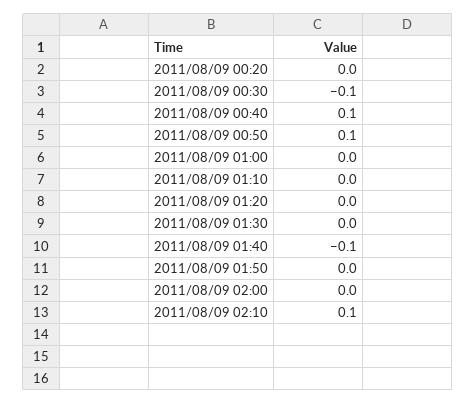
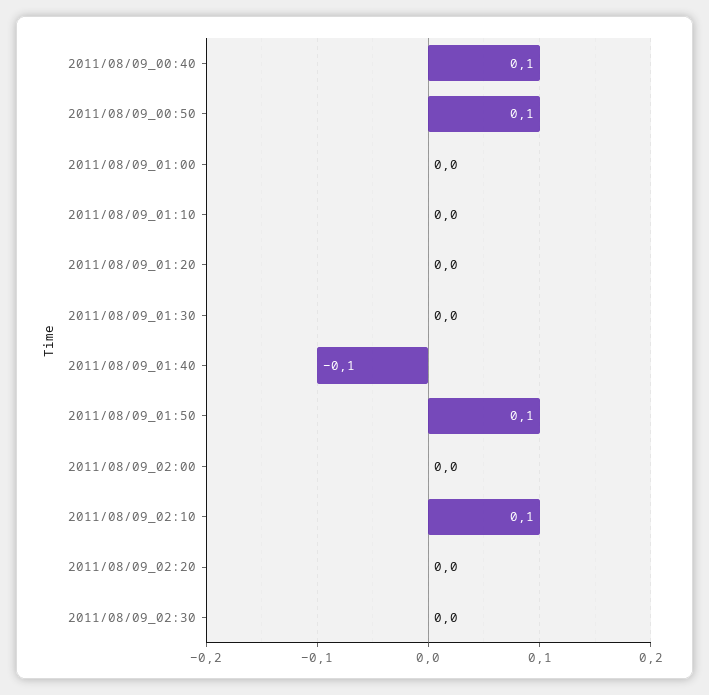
2011/08/09 00:20: 0 -> none
2011/08/09 00:30: -0.1 -> none
2011/08/09 01:50: 0 -> 0.1
2011/08/09_02:20: none -> 0
2011/08/09_02:30: none -> 0

